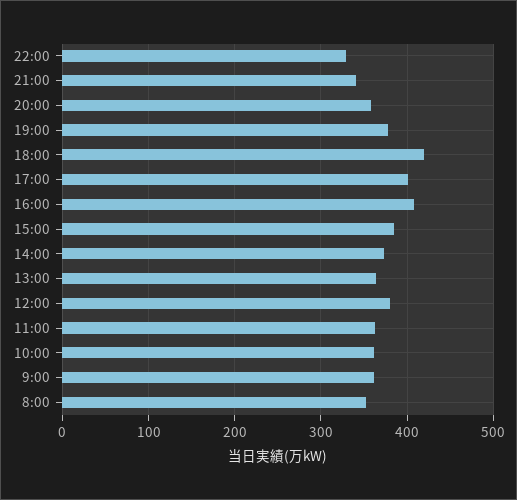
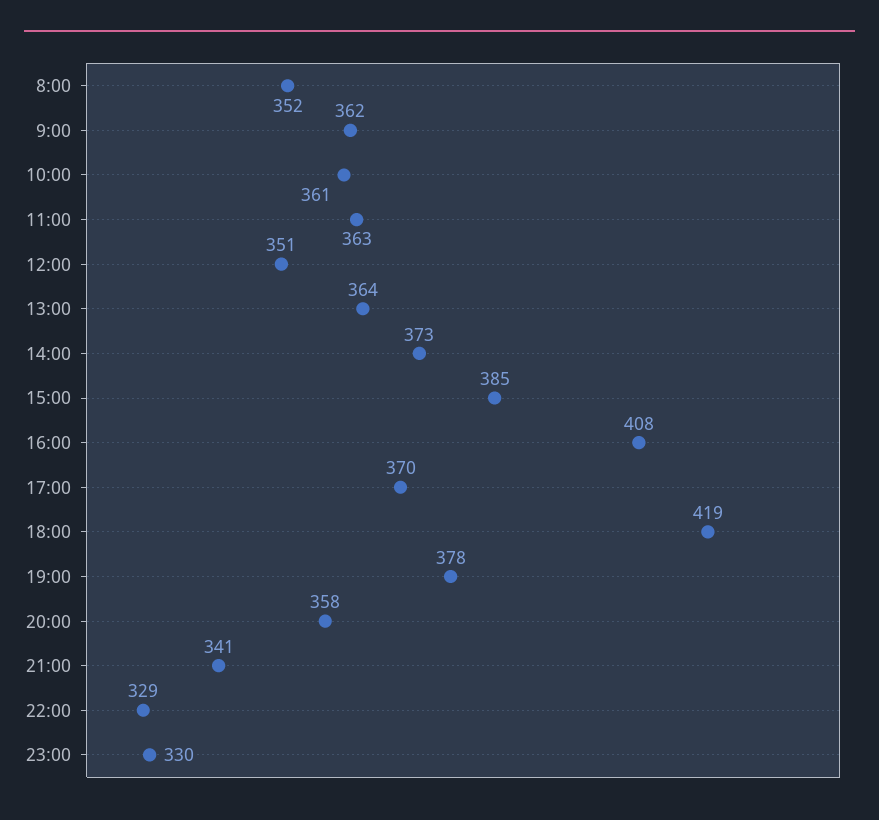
17:00: 400 -> 370
12:00: 380 -> 351
23:00: none -> 330

